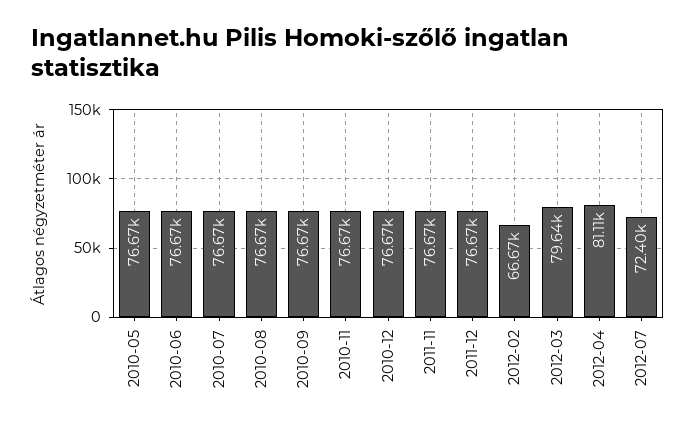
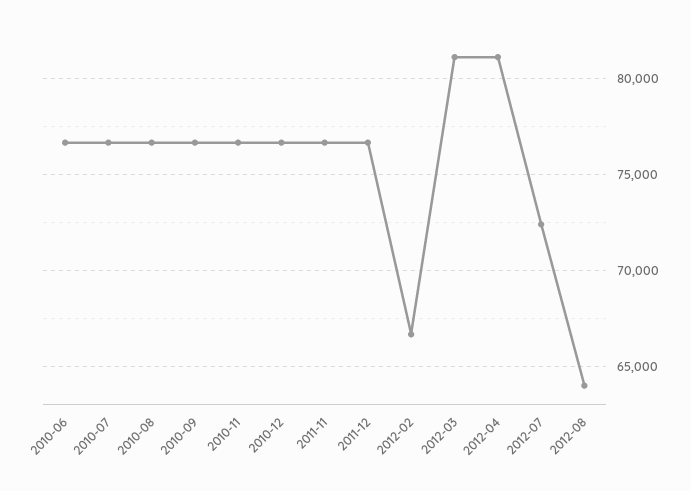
2010-05: 76670 -> none
2012-03: 79640 -> 81000
2012-08: none -> 64000

